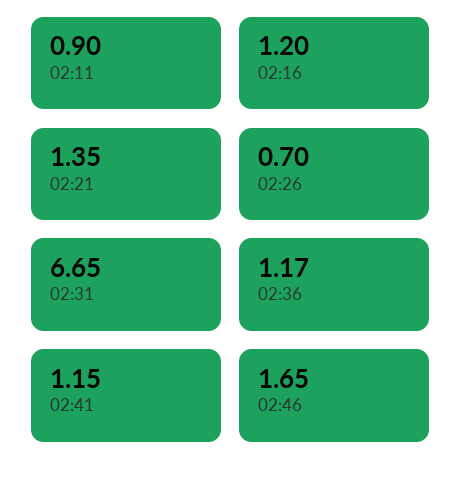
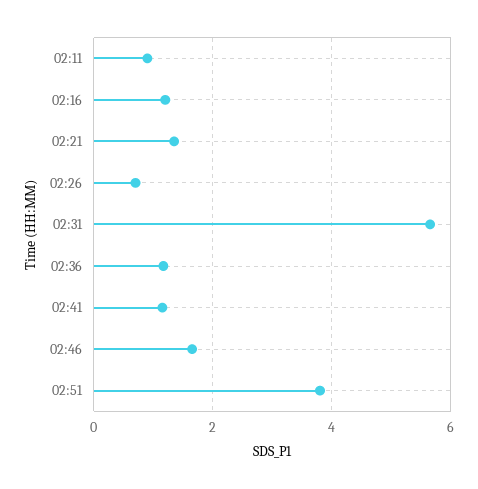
02:31: 6.65 -> 5.6
02:51: none -> 3.8

